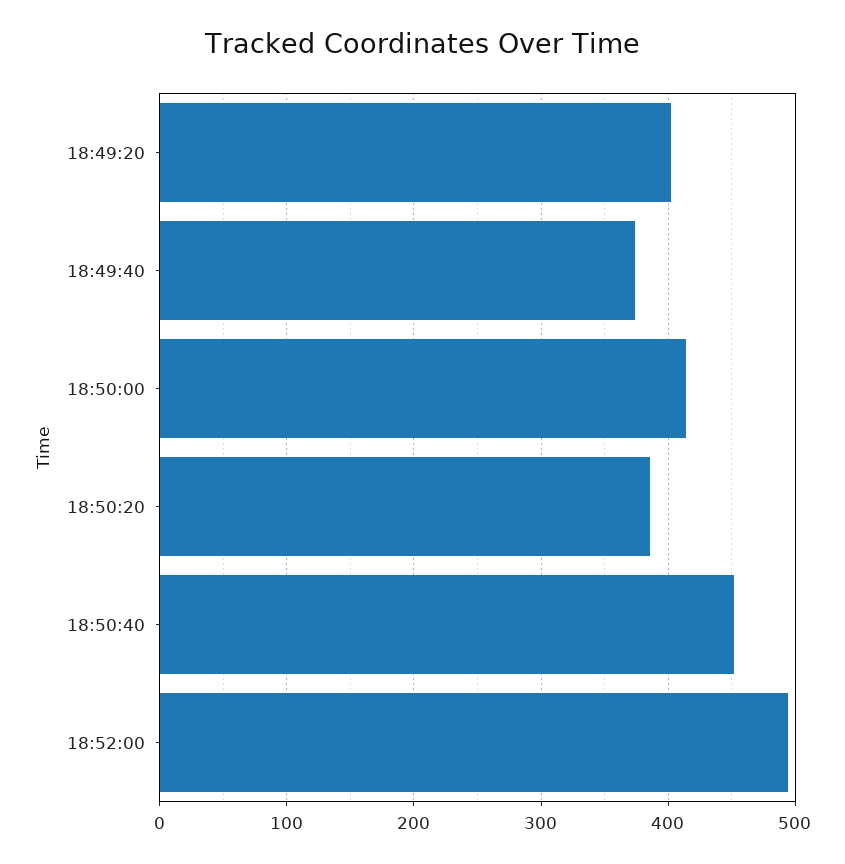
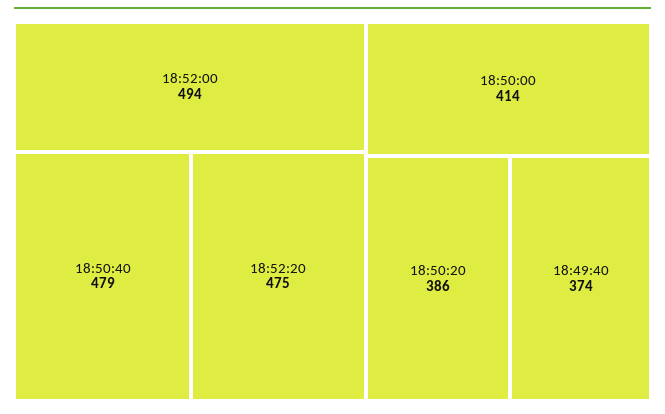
18:49:20: 400 -> none
18:50:40: 450 -> 479
18:52:20: none -> 475

